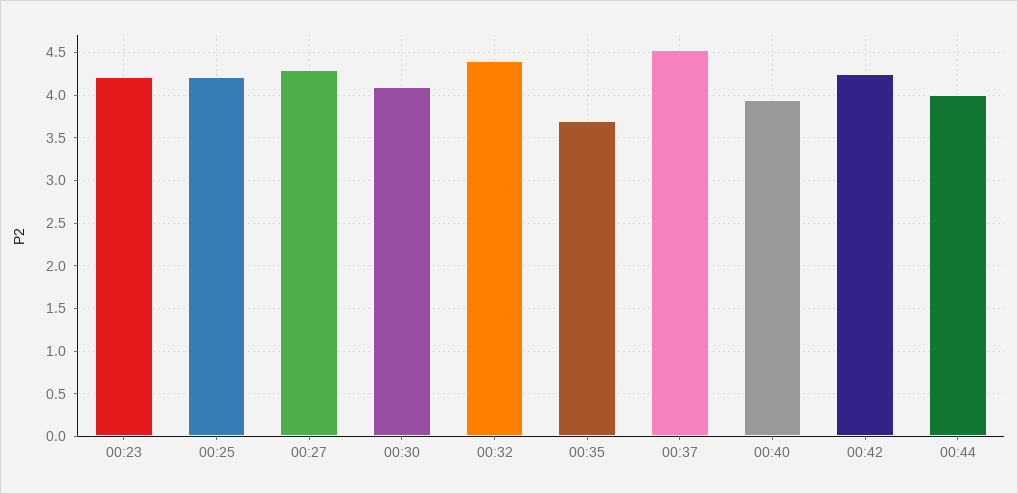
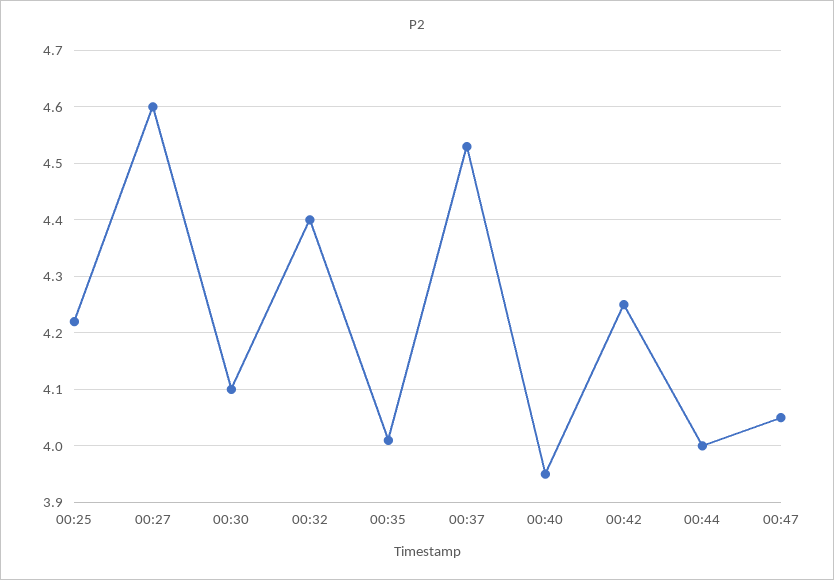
00:23: 4.2 -> none
00:27: 4.3 -> 4.6
00:35: 3.7 -> 4
00:47: none -> 4.05

